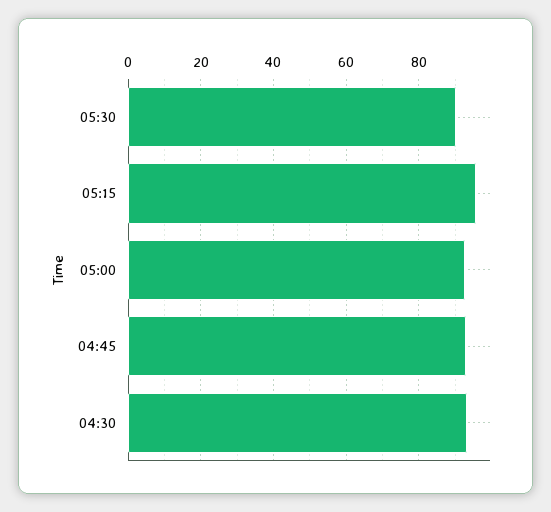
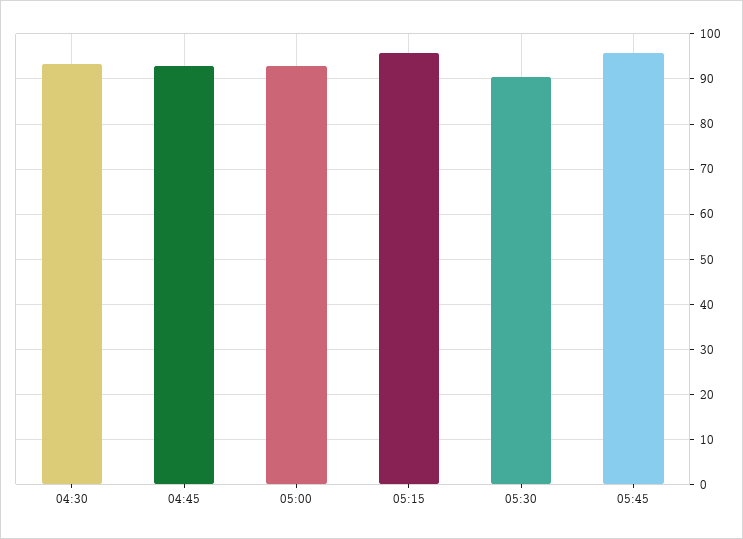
05:45: none -> 96

